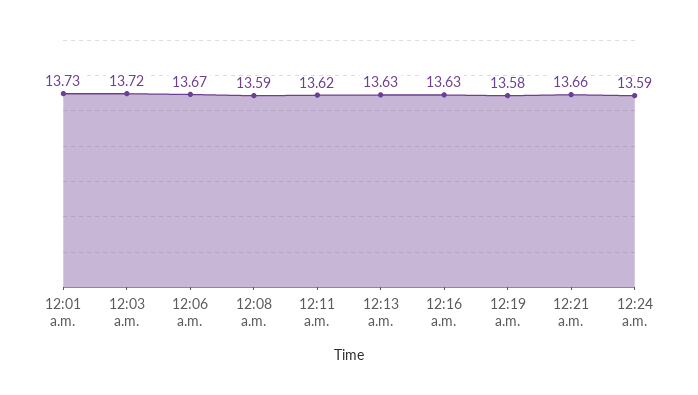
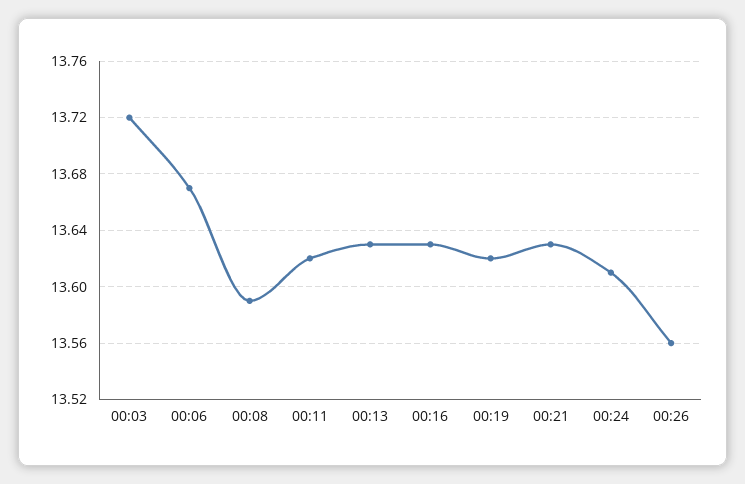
12:01 a.m.: 13.73 -> none
12:19 a.m.: 13.58 -> 13.62
12:21 a.m.: 13.66 -> 13.63
12:24 a.m.: 13.59 -> 13.61
00:26: none -> 13.56

